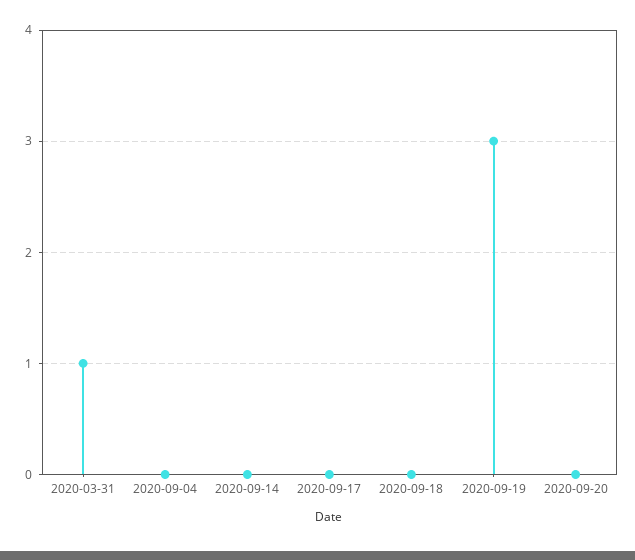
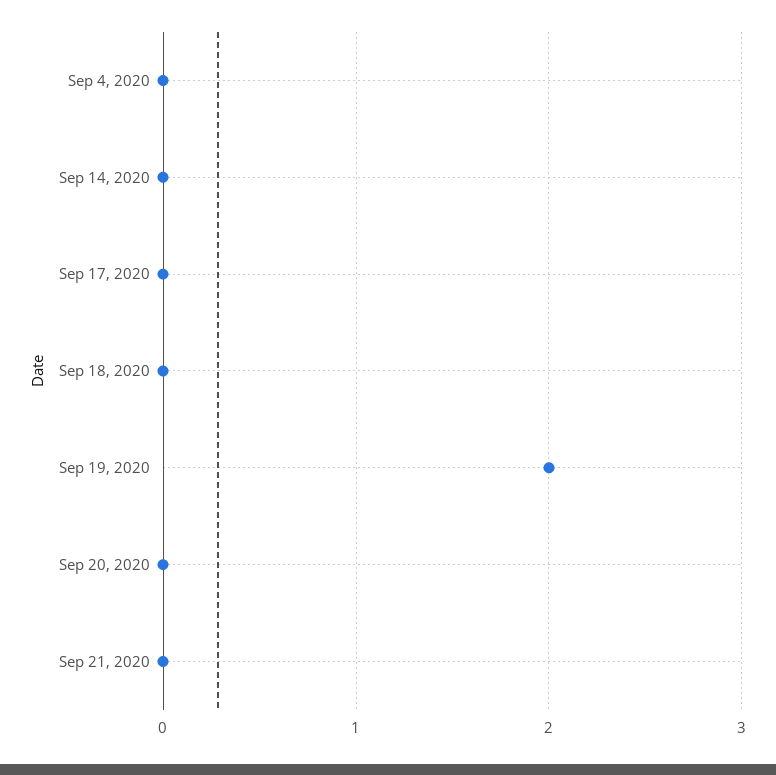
2020-03-31: 1 -> none
2020-09-19: 3 -> 2
Sep 21, 2020: none -> 0

